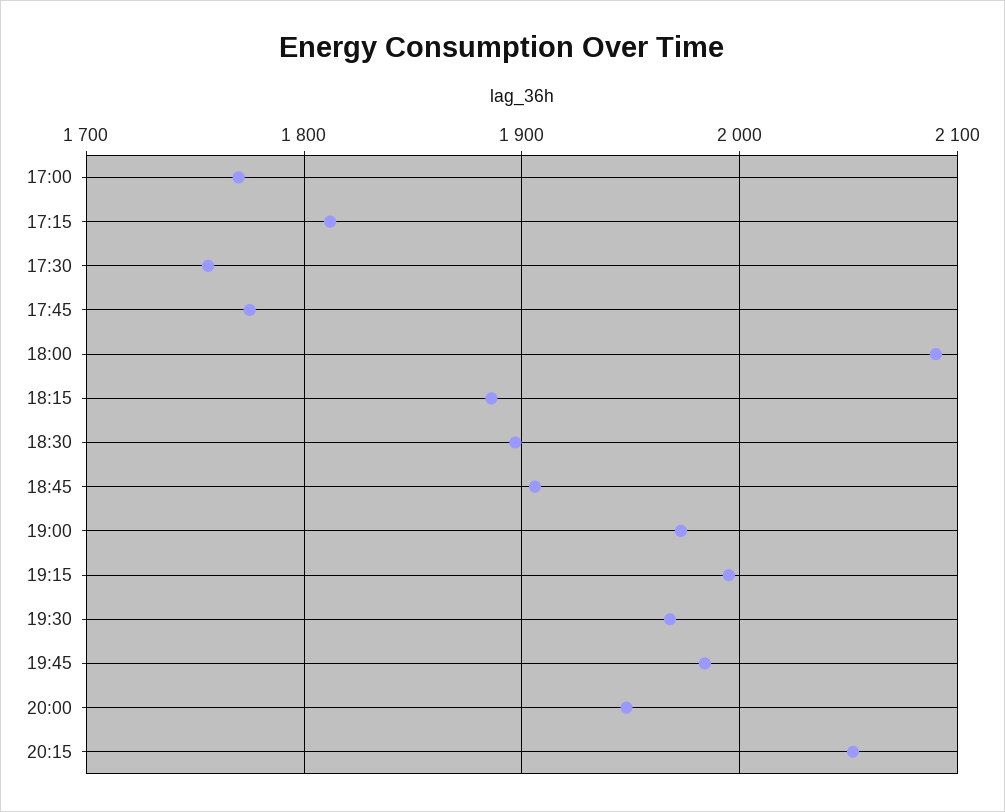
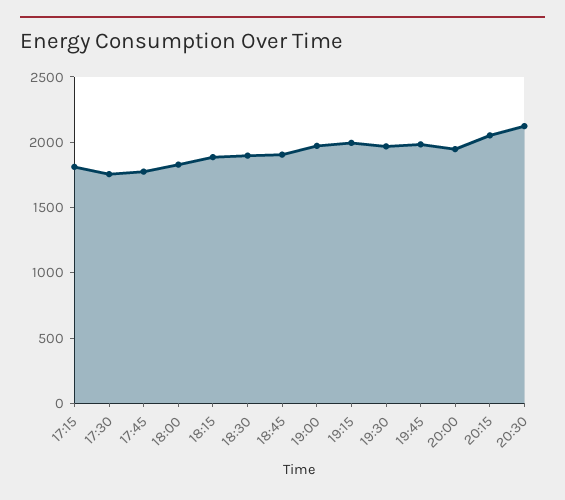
17:00: 1770 -> none
18:00: 2090 -> 1800
20:30: none -> 2100

